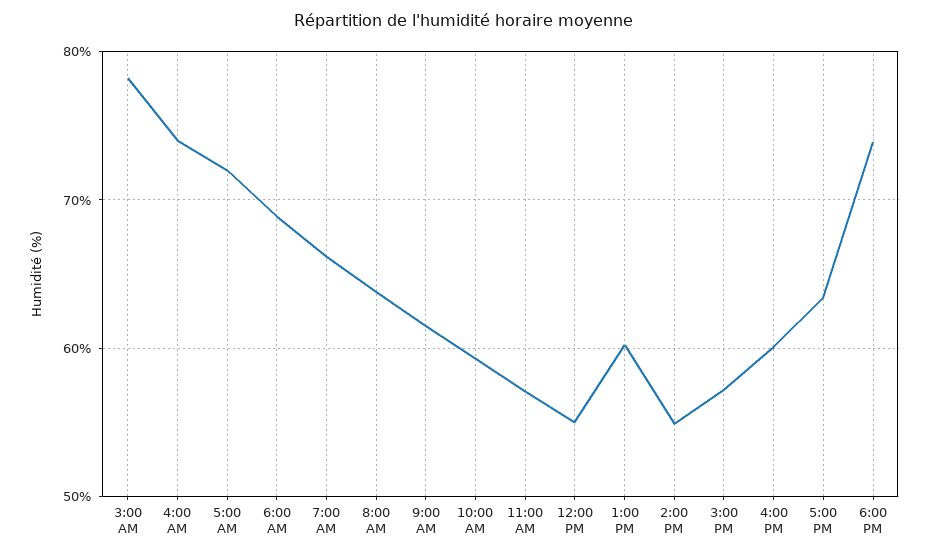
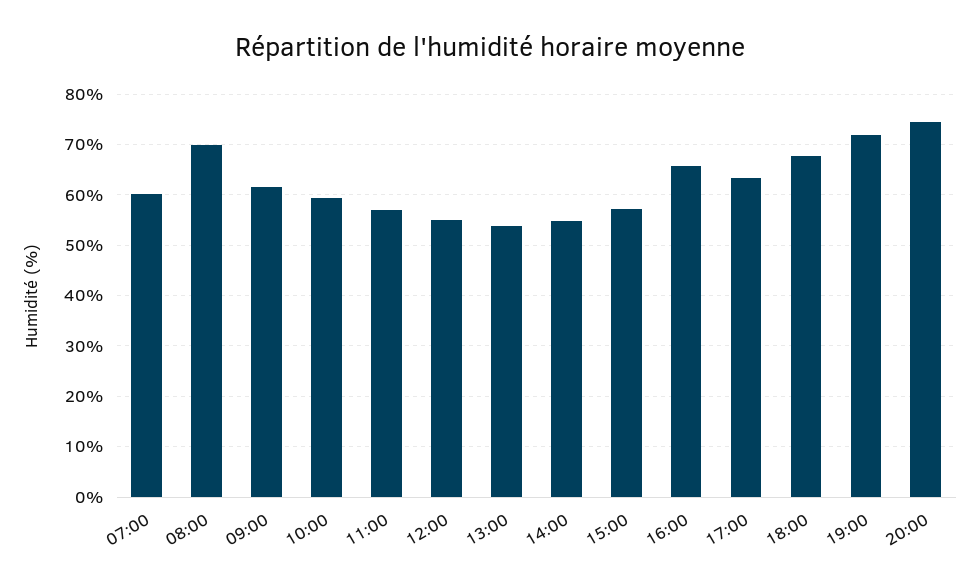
3:00 AM: 78 -> none
4:00 AM: 74 -> none
5:00 AM: 72 -> none
6:00 AM: 69 -> none
7:00 AM: 66 -> 60
8:00 AM: 64 -> 70
1:00 PM: 60 -> 54
4:00 PM: 60 -> 66
6:00 PM: 74 -> 68
19:00: none -> 72
20:00: none -> 74

